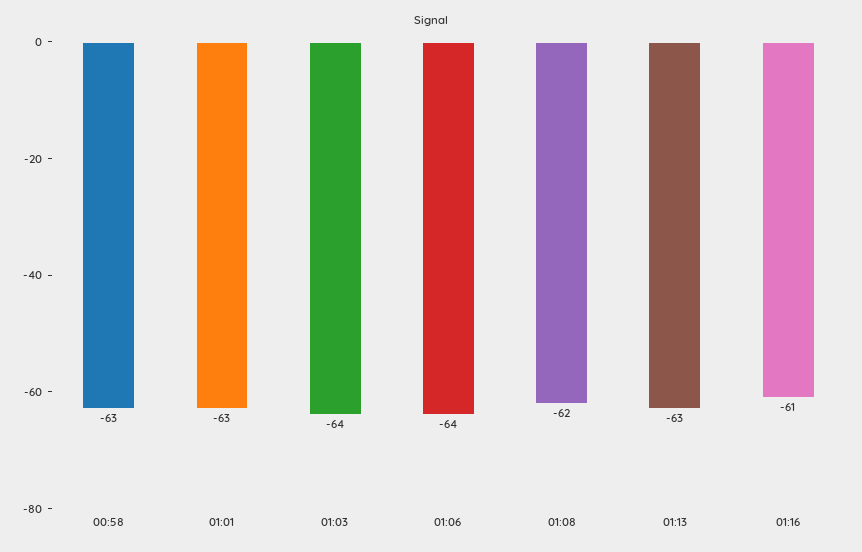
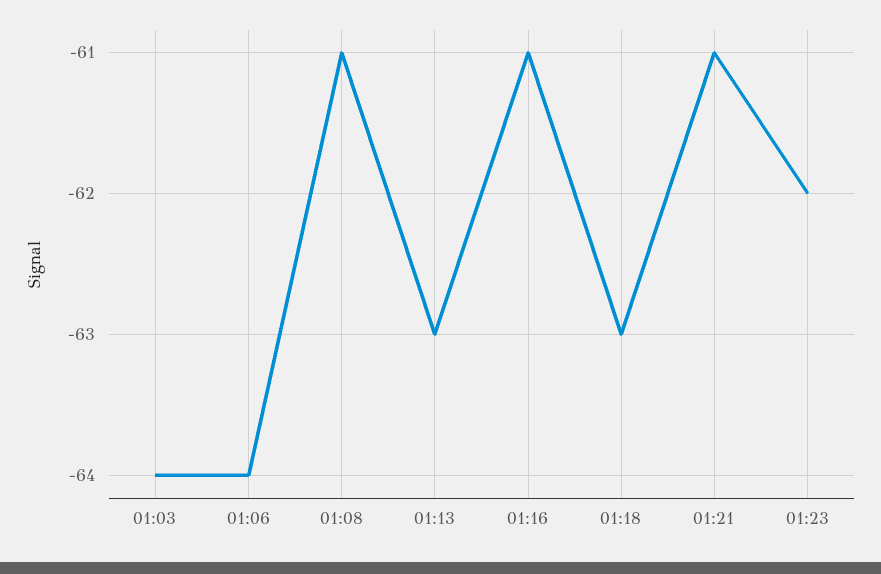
00:58: -63 -> none
01:01: -63 -> none
01:08: -62 -> -61
01:18: none -> -63
01:21: none -> -61
01:23: none -> -62

